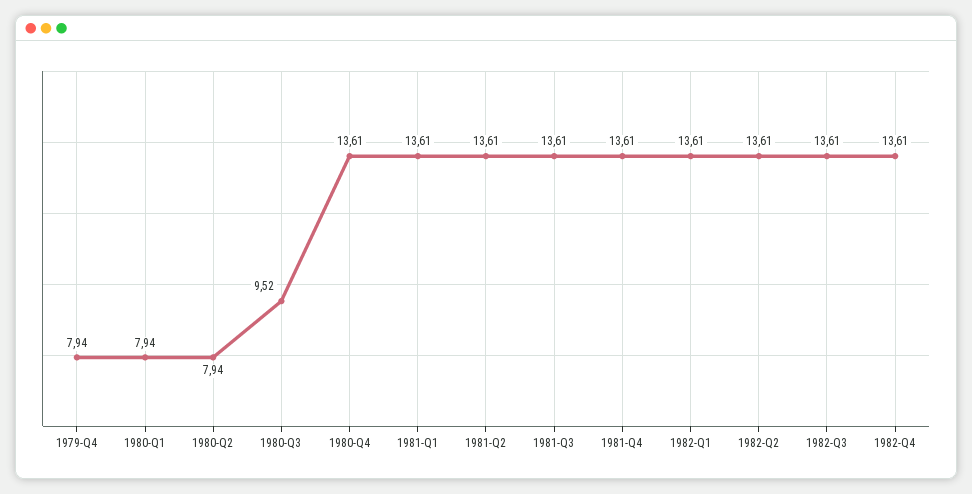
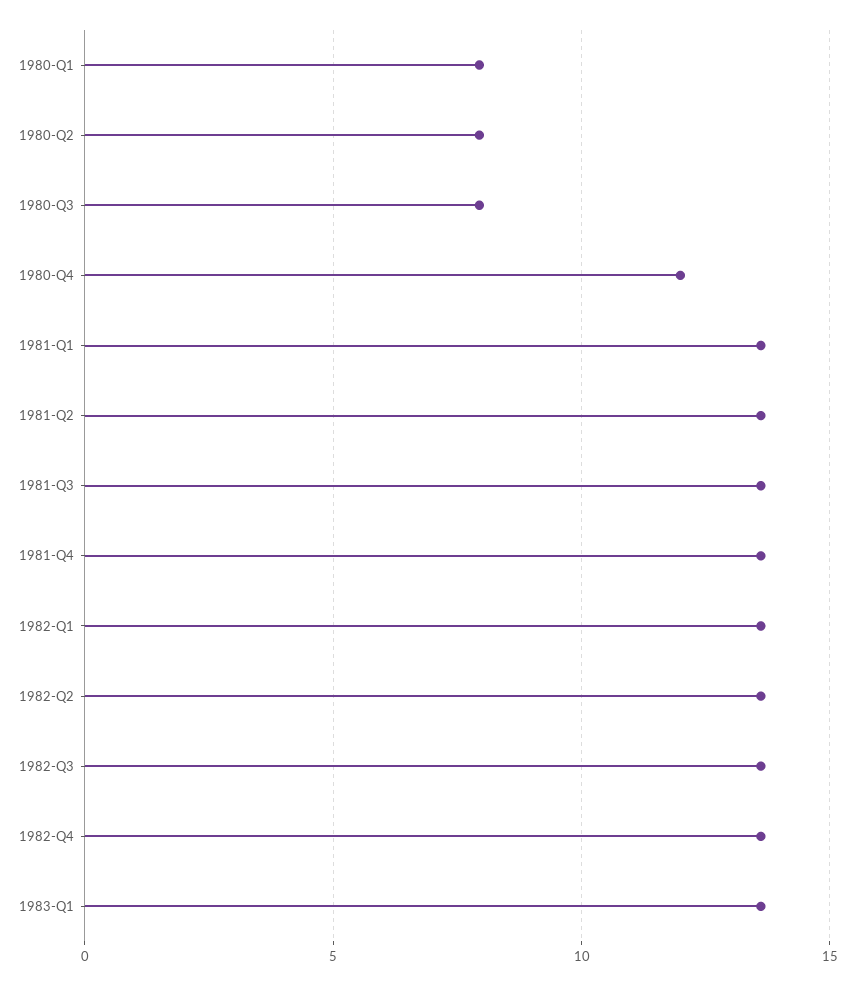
1979-Q4: 7.94 -> none
1980-Q3: 9.52 -> 8
1980-Q4: 13.61 -> 12
1983-Q1: none -> 13.5

